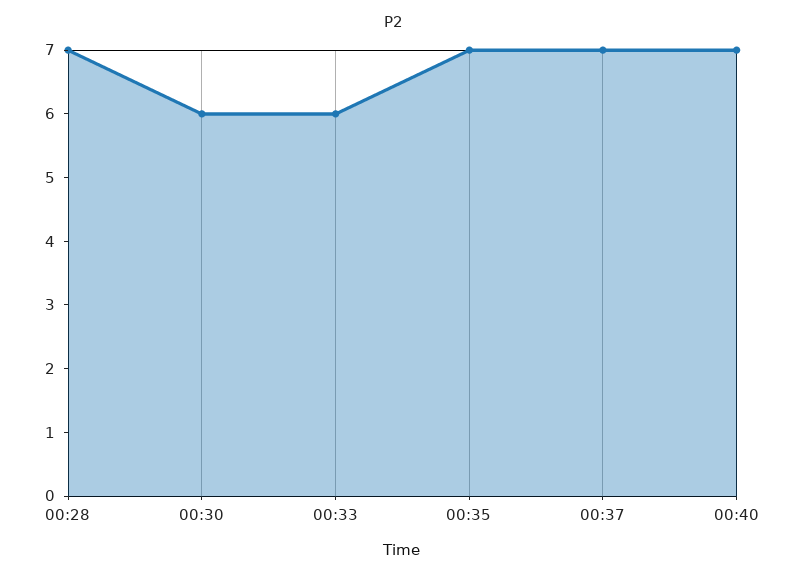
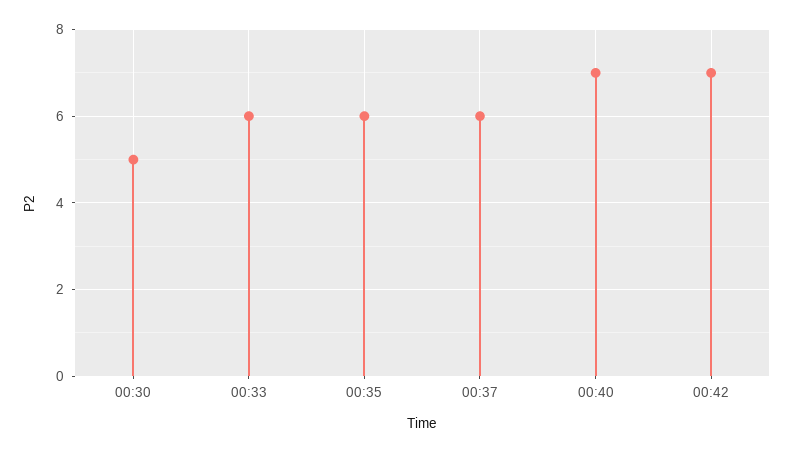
00:28: 7 -> none
00:30: 6 -> 5
00:35: 7 -> 6
00:37: 7 -> 6
00:42: none -> 7

